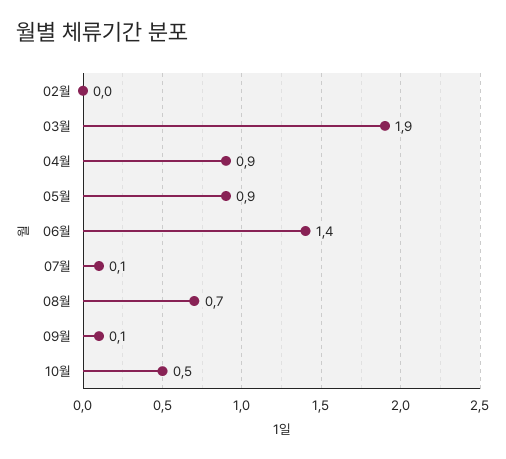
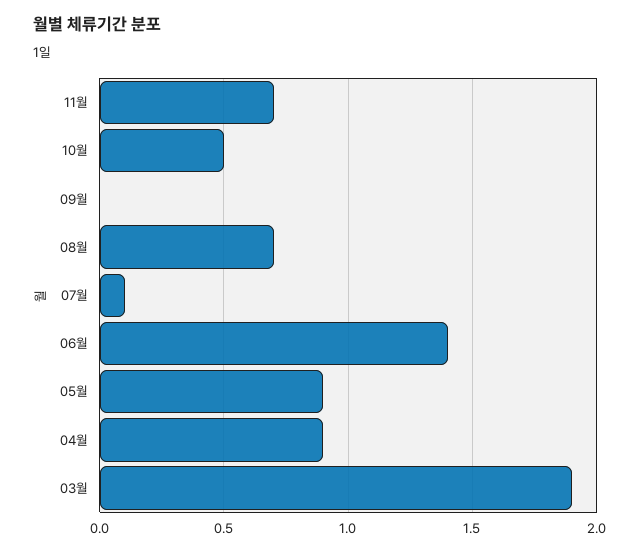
02월: 0 -> none
09월: 0.1 -> 0
11월: none -> 0.7

